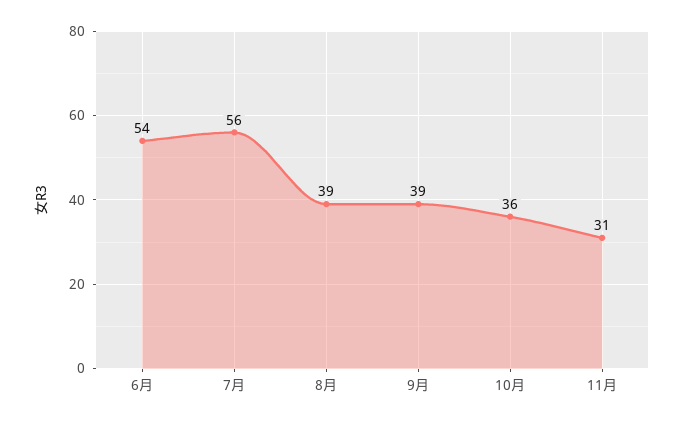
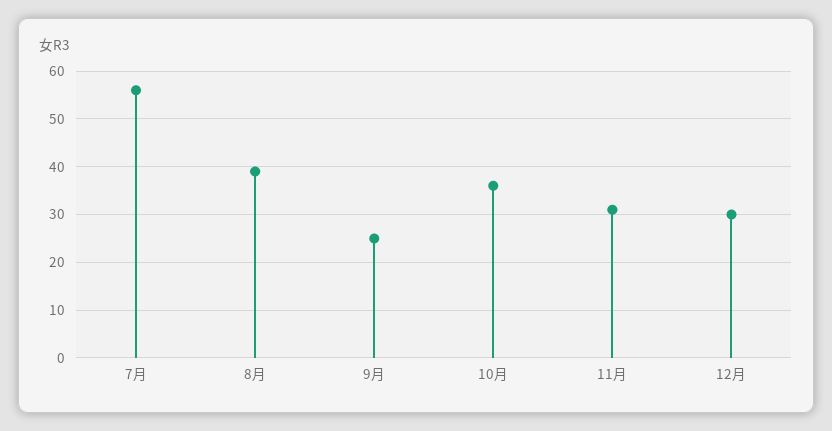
6月: 54 -> none
9月: 39 -> 25
12月: none -> 30

